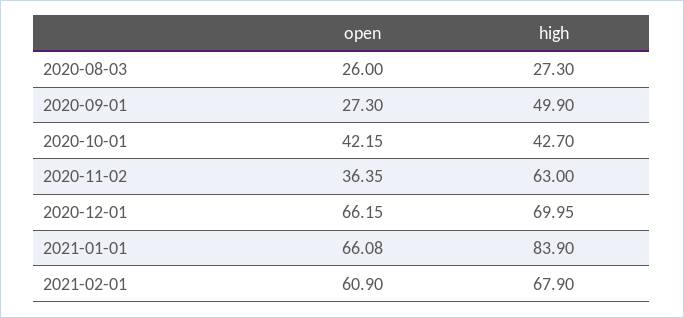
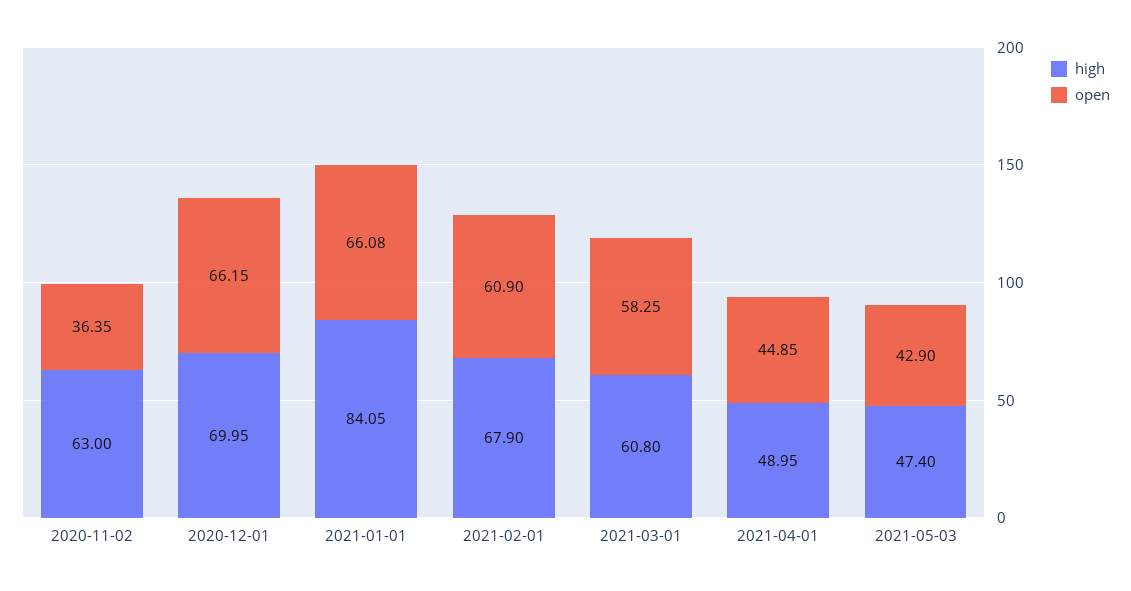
open, 2020-08-03: 26 -> none
high, 2020-08-03: 27.3 -> none
open, 2020-09-01: 27.3 -> none
high, 2020-09-01: 49.9 -> none
open, 2020-10-01: 42.15 -> none
high, 2020-10-01: 42.7 -> none
high, 2021-01-01: 83.9 -> 84.05
high, 2021-03-01: none -> 60.8
open, 2021-03-01: none -> 58.25
high, 2021-04-01: none -> 48.95
open, 2021-04-01: none -> 44.85
high, 2021-05-03: none -> 47.4
open, 2021-05-03: none -> 42.9

